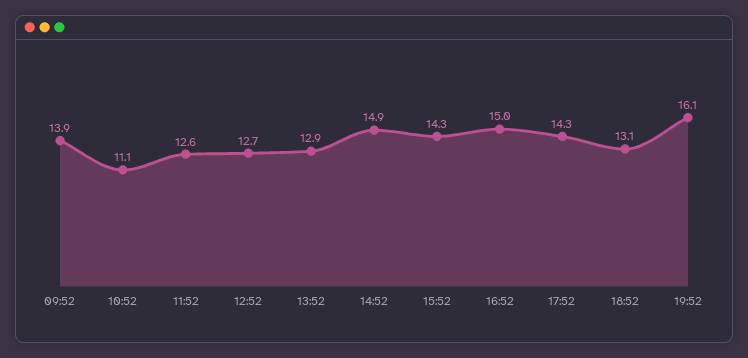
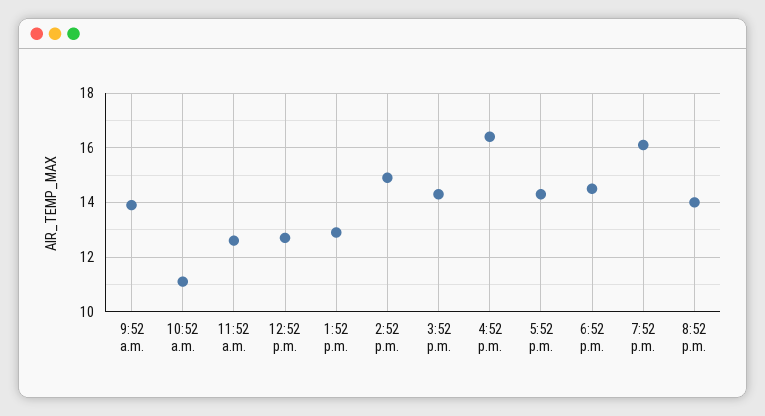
16:52: 15 -> 16.5
18:52: 13.1 -> 14.5
8:52 p.m.: none -> 14

